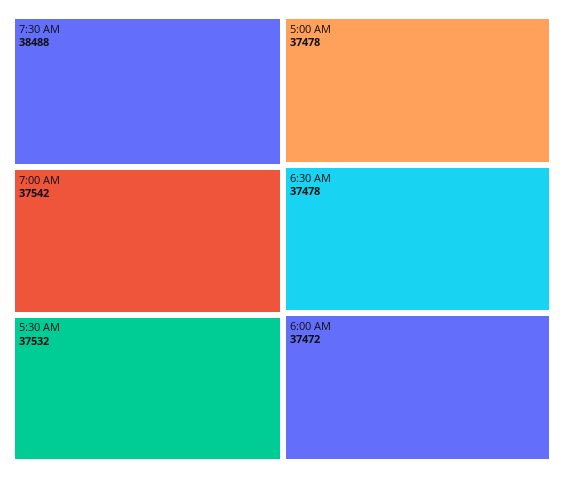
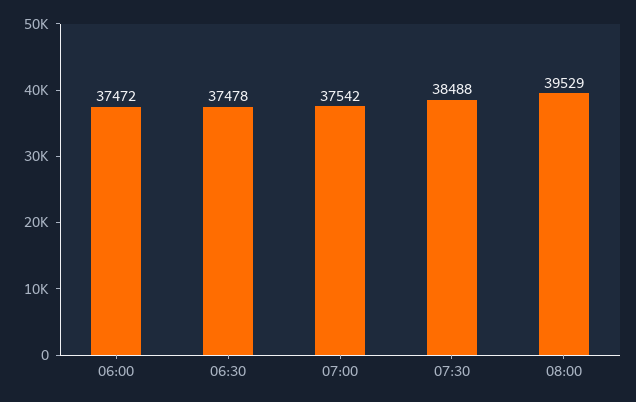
5:30 AM: 37532 -> none
5:00 AM: 37478 -> none
08:00: none -> 39529

